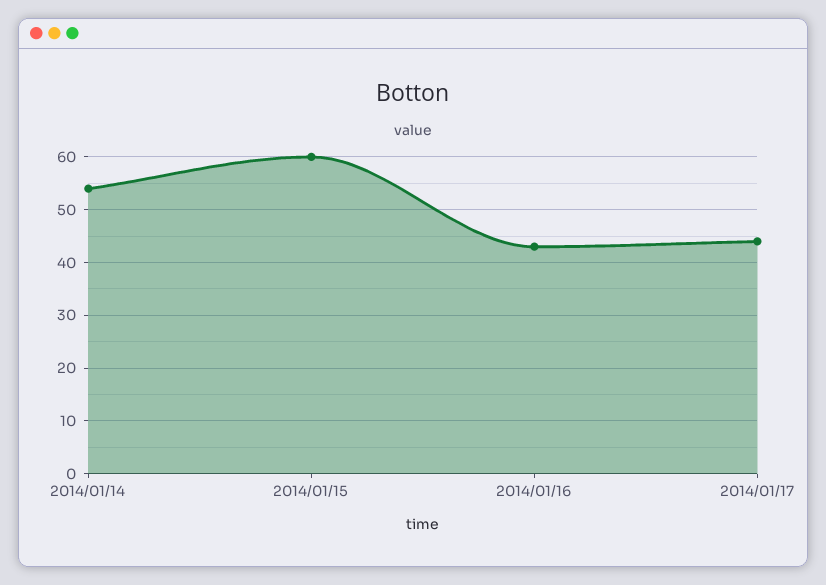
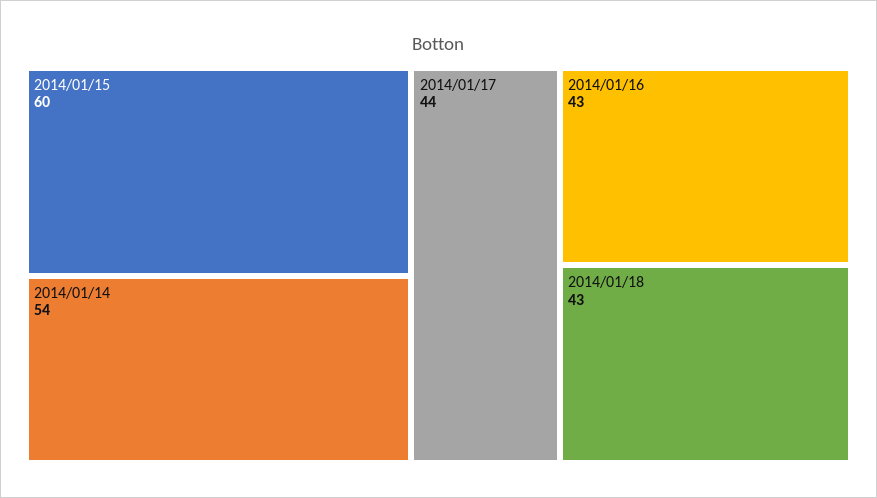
2014/01/18: none -> 43

